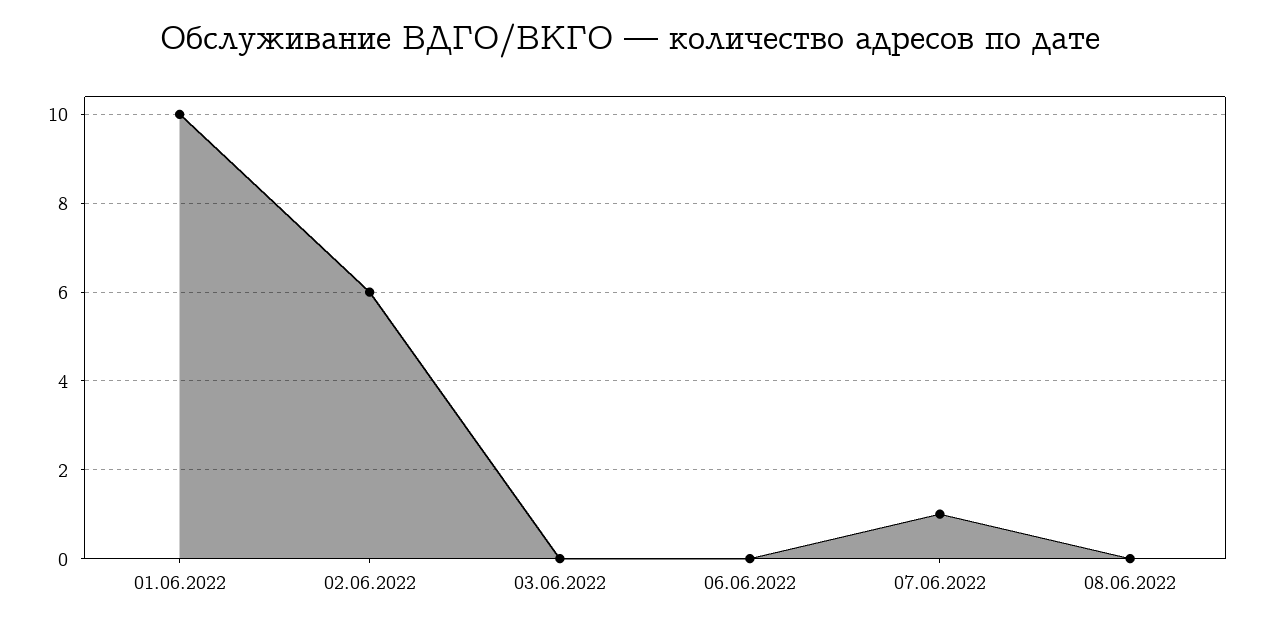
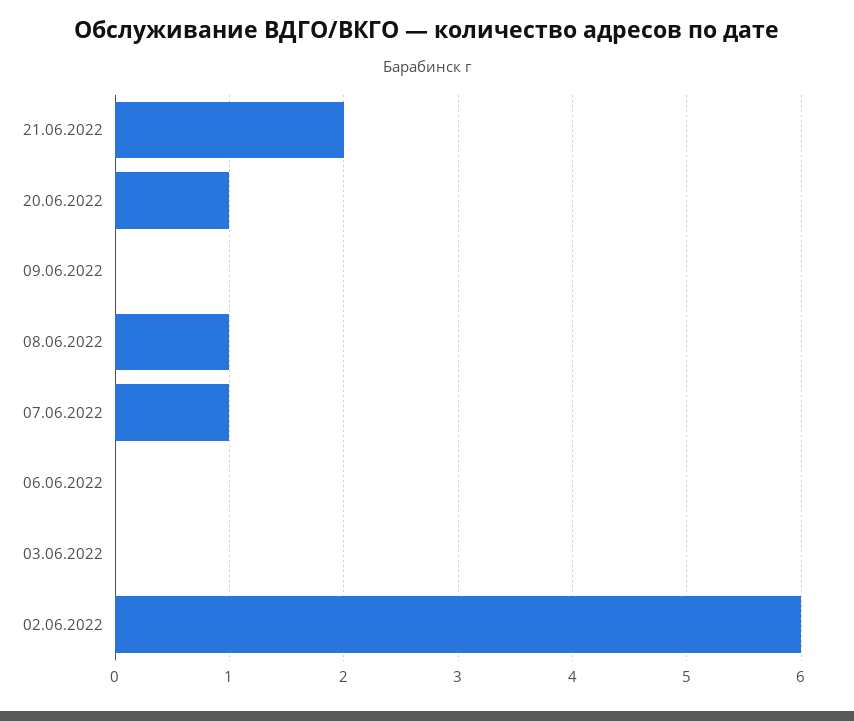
01.06.2022: 10 -> none
08.06.2022: 0 -> 1
21.06.2022: none -> 2
20.06.2022: none -> 1
09.06.2022: none -> 0

